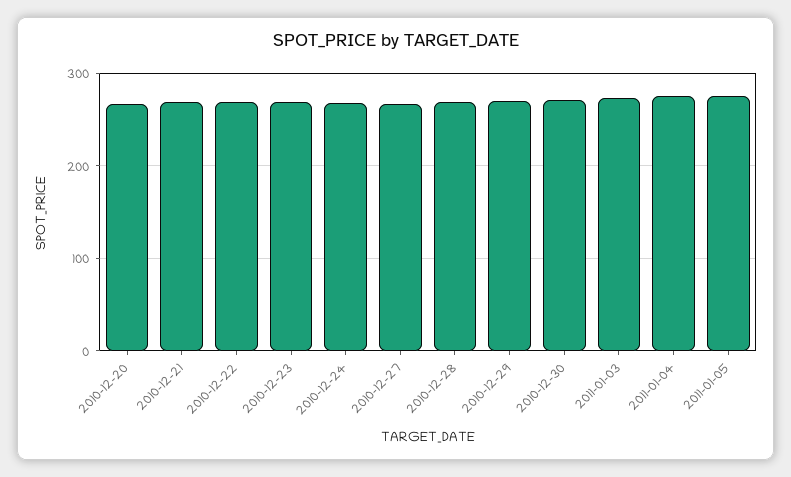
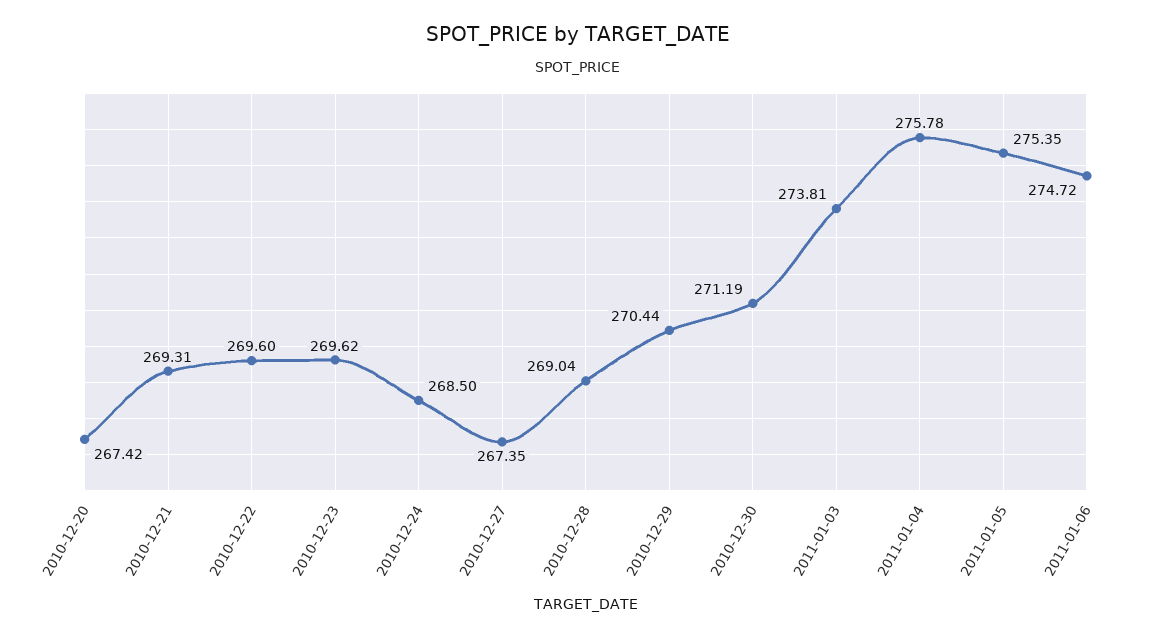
2011-01-06: none -> 274.72

